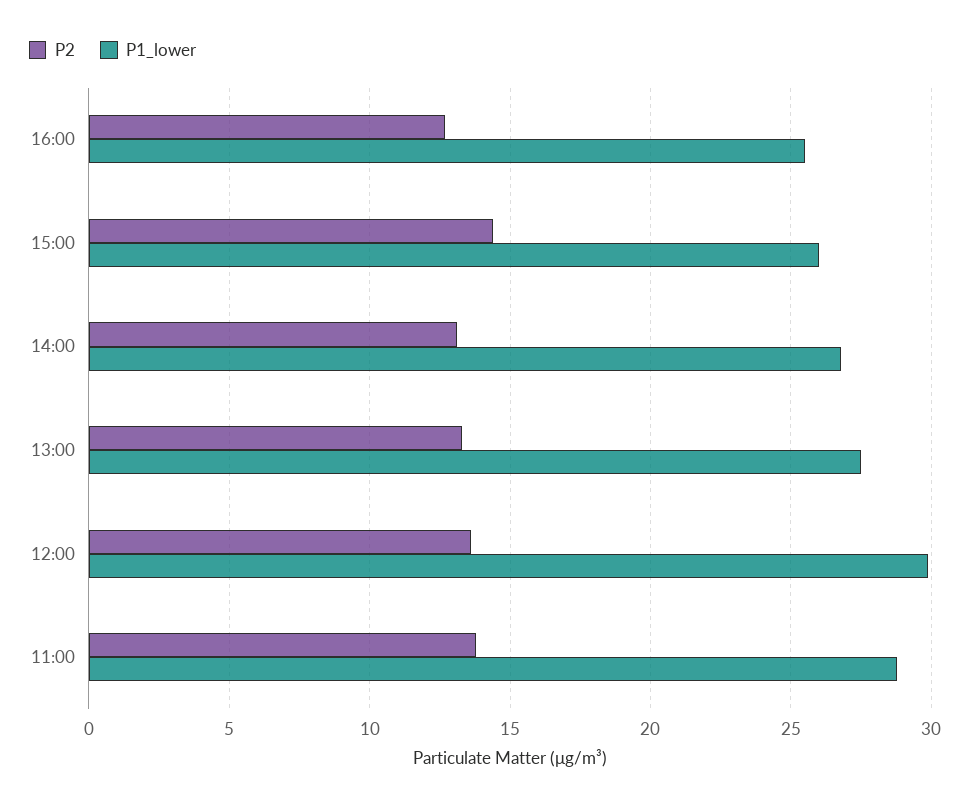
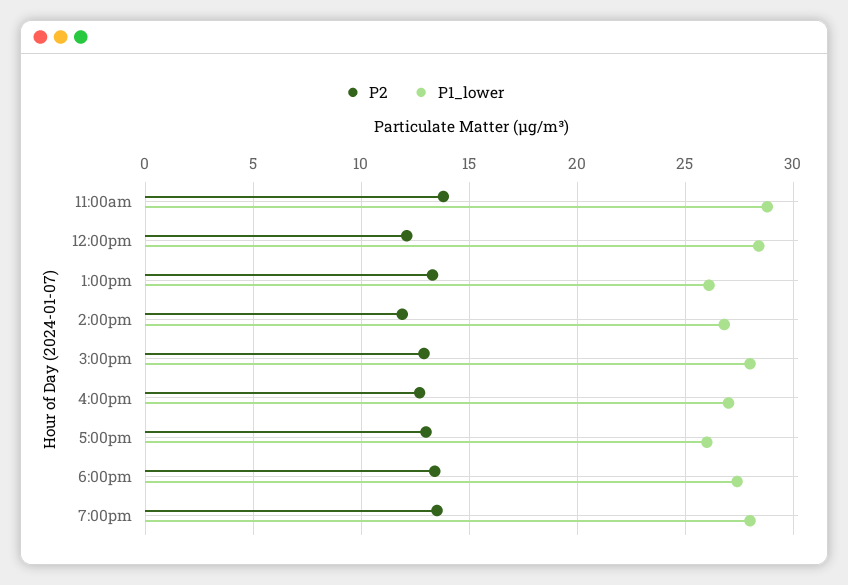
P1_lower, 16:00: 25.5 -> 27
P2, 15:00: 14.5 -> 13
P1_lower, 15:00: 26 -> 28
P2, 14:00: 13 -> 12
P1_lower, 13:00: 27.5 -> 26
P2, 12:00: 13.5 -> 12
P1_lower, 12:00: 30 -> 28.5
P2, 5:00pm: none -> 13
P1_lower, 5:00pm: none -> 26
P2, 6:00pm: none -> 13.5
P1_lower, 6:00pm: none -> 27.5
P2, 7:00pm: none -> 13.5
P1_lower, 7:00pm: none -> 28

